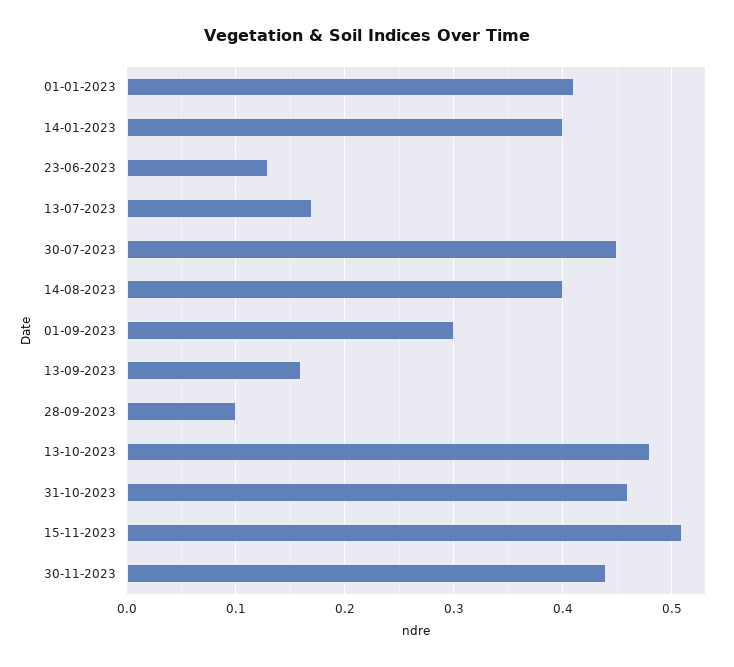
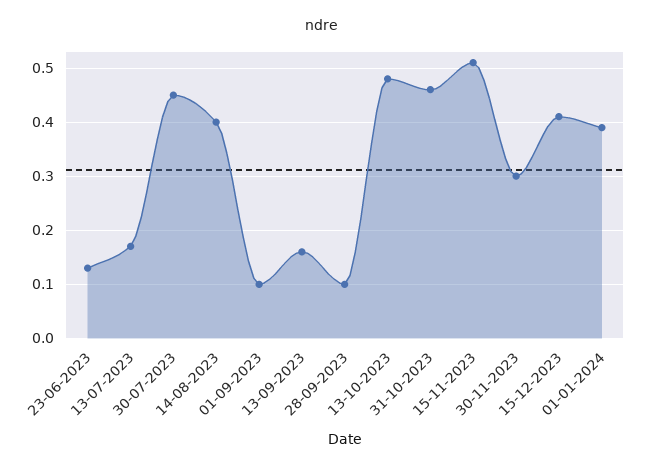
01-01-2023: 0.41 -> none
14-01-2023: 0.4 -> none
01-09-2023: 0.3 -> 0.1
30-11-2023: 0.44 -> 0.3
15-12-2023: none -> 0.4
01-01-2024: none -> 0.4

